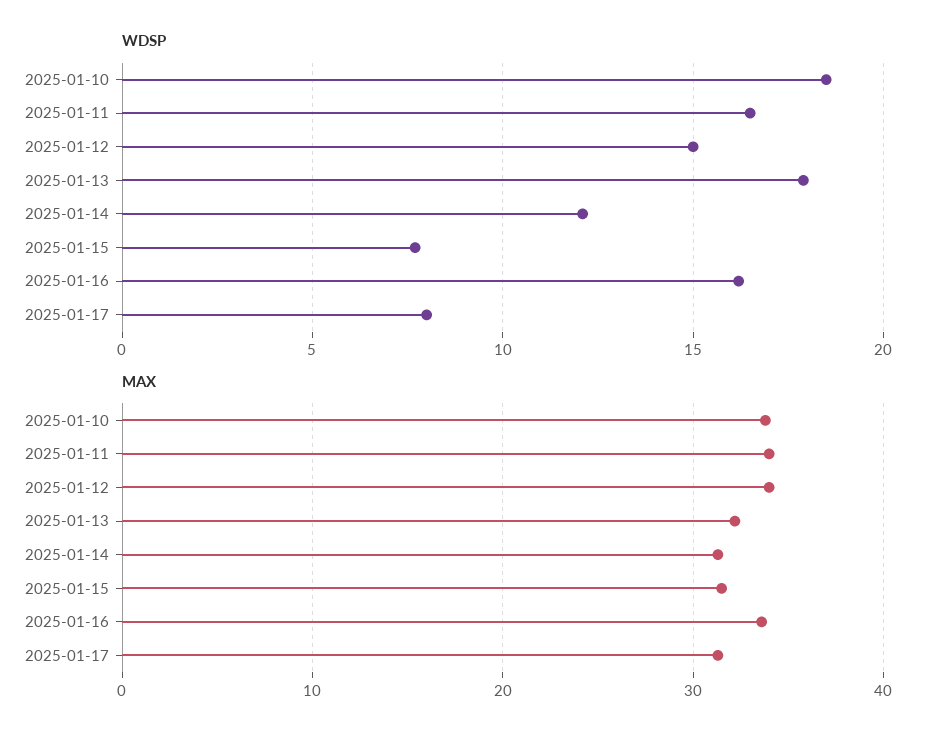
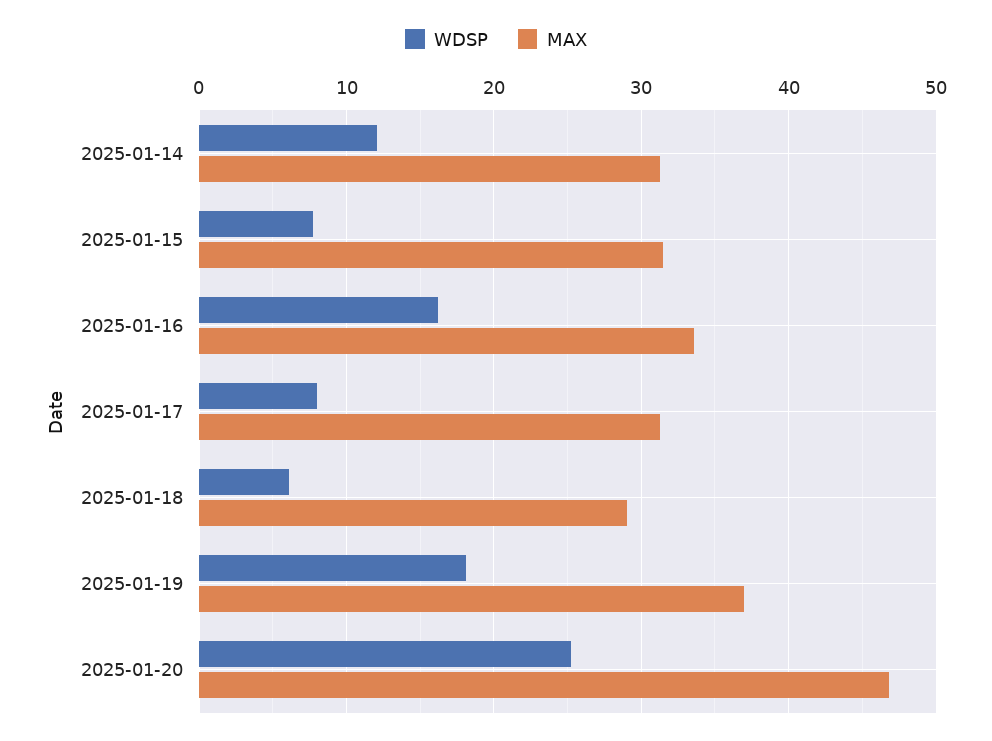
WDSP, 2025-01-10: 18.5 -> none
WDSP, 2025-01-11: 16.5 -> none
WDSP, 2025-01-12: 15 -> none
WDSP, 2025-01-13: 18 -> none
MAX, 2025-01-10: 34 -> none
MAX, 2025-01-11: 34 -> none
MAX, 2025-01-12: 34 -> none
MAX, 2025-01-13: 32 -> none
WDSP, 2025-01-18: none -> 6
MAX, 2025-01-18: none -> 29
WDSP, 2025-01-19: none -> 18
MAX, 2025-01-19: none -> 37
WDSP, 2025-01-20: none -> 25
MAX, 2025-01-20: none -> 47

